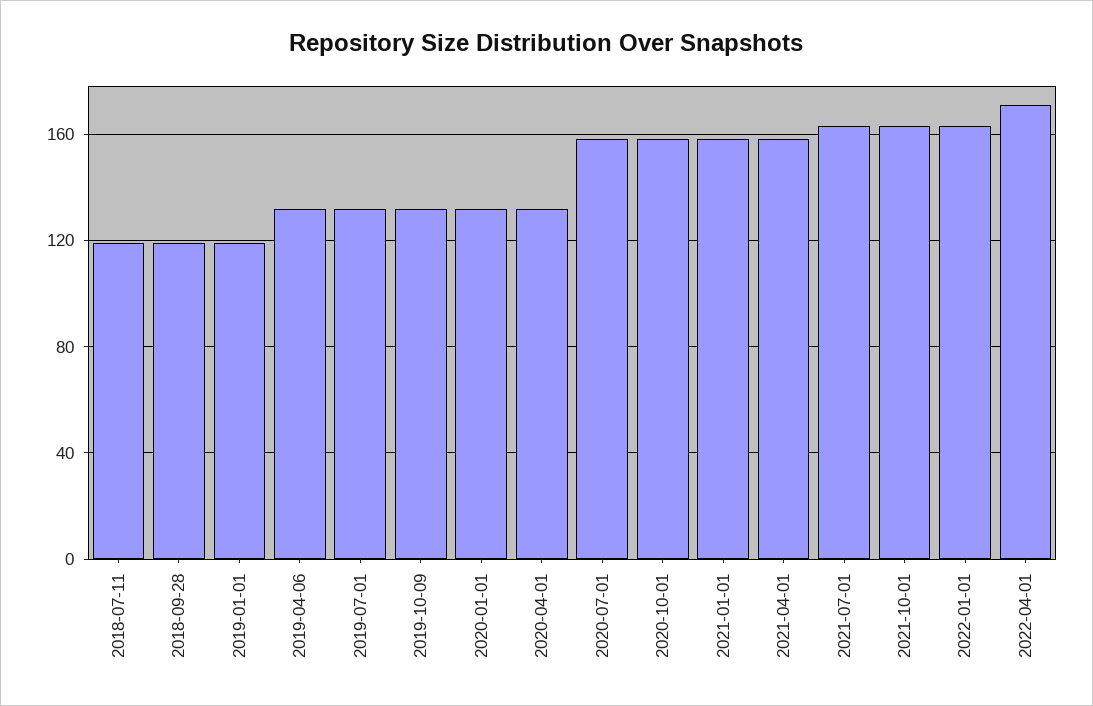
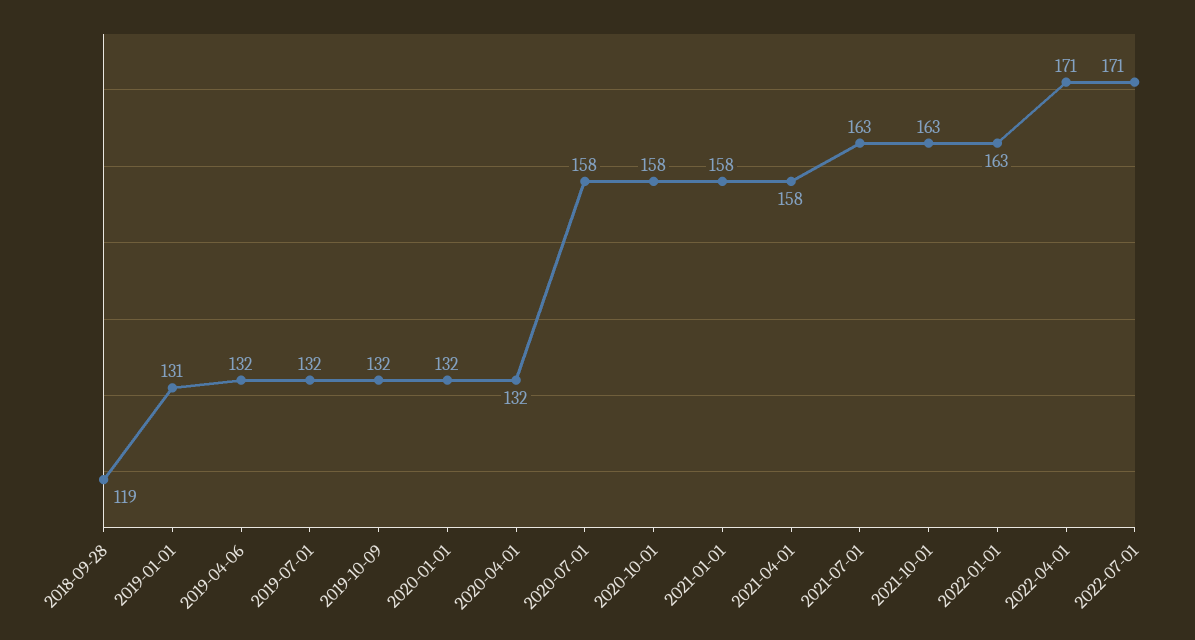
2018-07-11: 120 -> none
2019-01-01: 120 -> 131
2022-07-01: none -> 171

